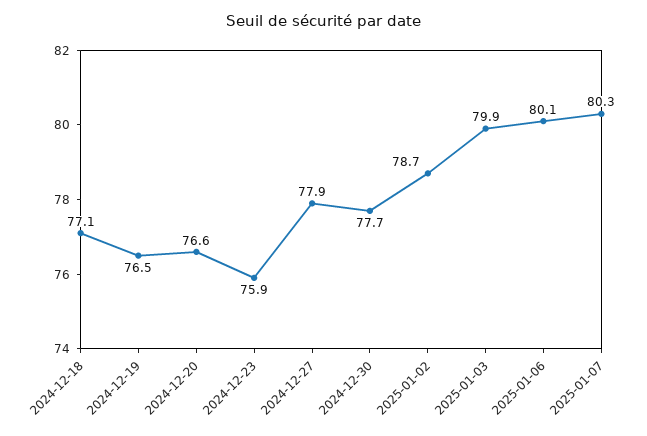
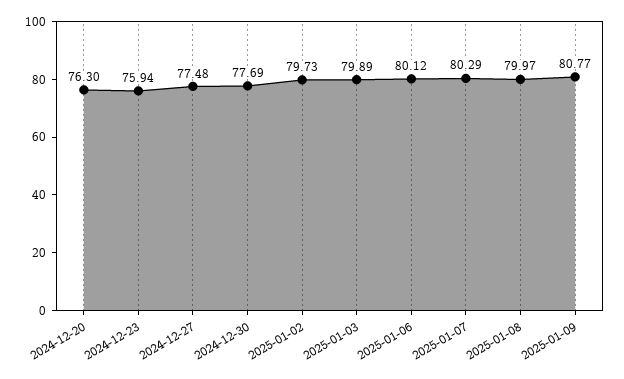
2024-12-18: 77.1 -> none
2024-12-19: 76.5 -> none
2024-12-20: 76.6 -> 76.3
2024-12-27: 77.9 -> 77.48
2025-01-02: 78.7 -> 79.73
2025-01-08: none -> 79.97
2025-01-09: none -> 80.77

